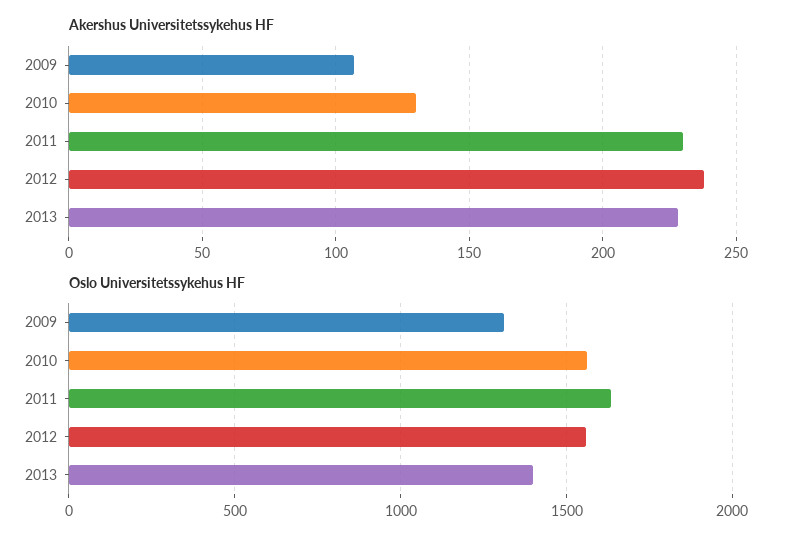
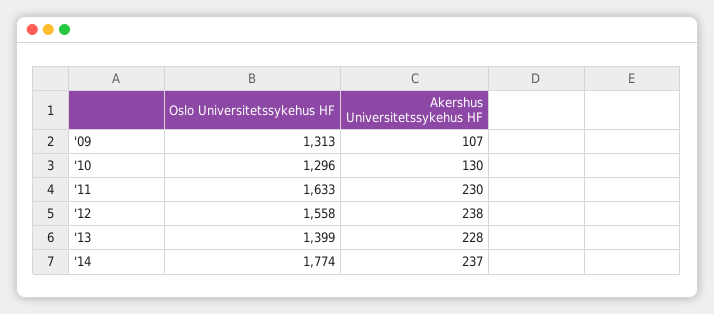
Oslo Universitetssykehus HF, 2010: 1550 -> 1296
Oslo Universitetssykehus HF, '14: none -> 1774
Akershus Universitetssykehus HF, '14: none -> 237

